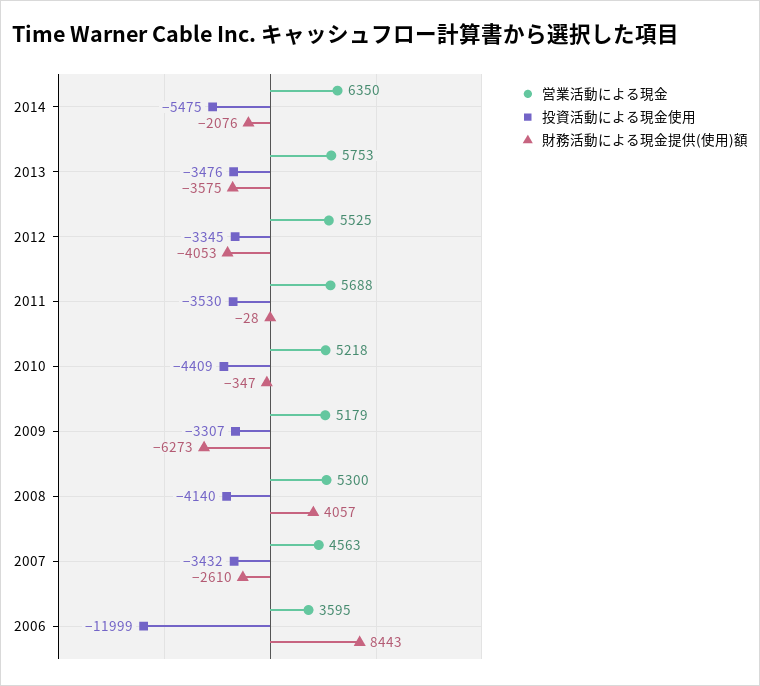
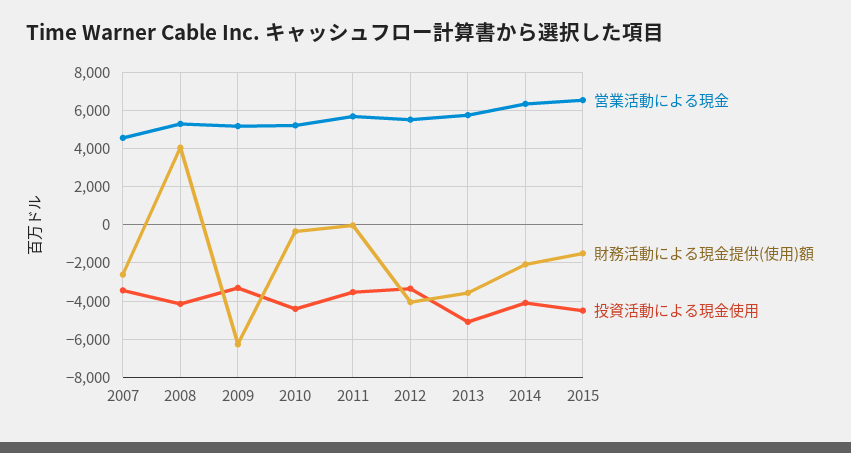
投資活動による現金使用, 2014: -5475 -> -4000
投資活動による現金使用, 2013: -3476 -> -5000
営業活動による現金, 2006: 3595 -> none
投資活動による現金使用, 2006: -11999 -> none
財務活動による現金提供(使用)額, 2006: 8443 -> none
営業活動による現金, 2015: none -> 6500
財務活動による現金提供(使用)額, 2015: none -> -1500
投資活動による現金使用, 2015: none -> -4500

